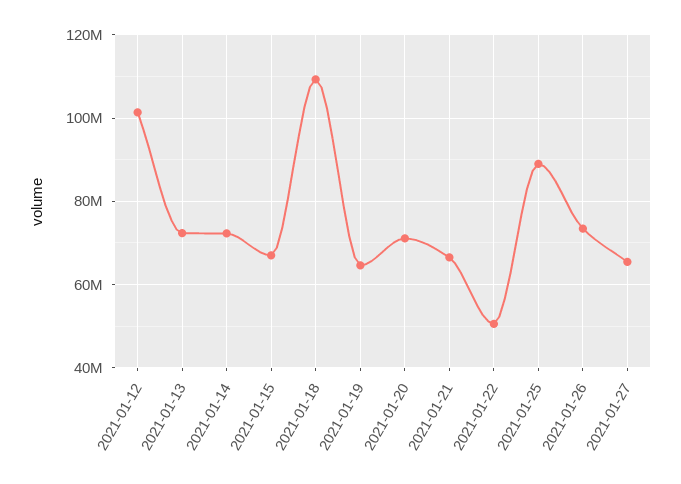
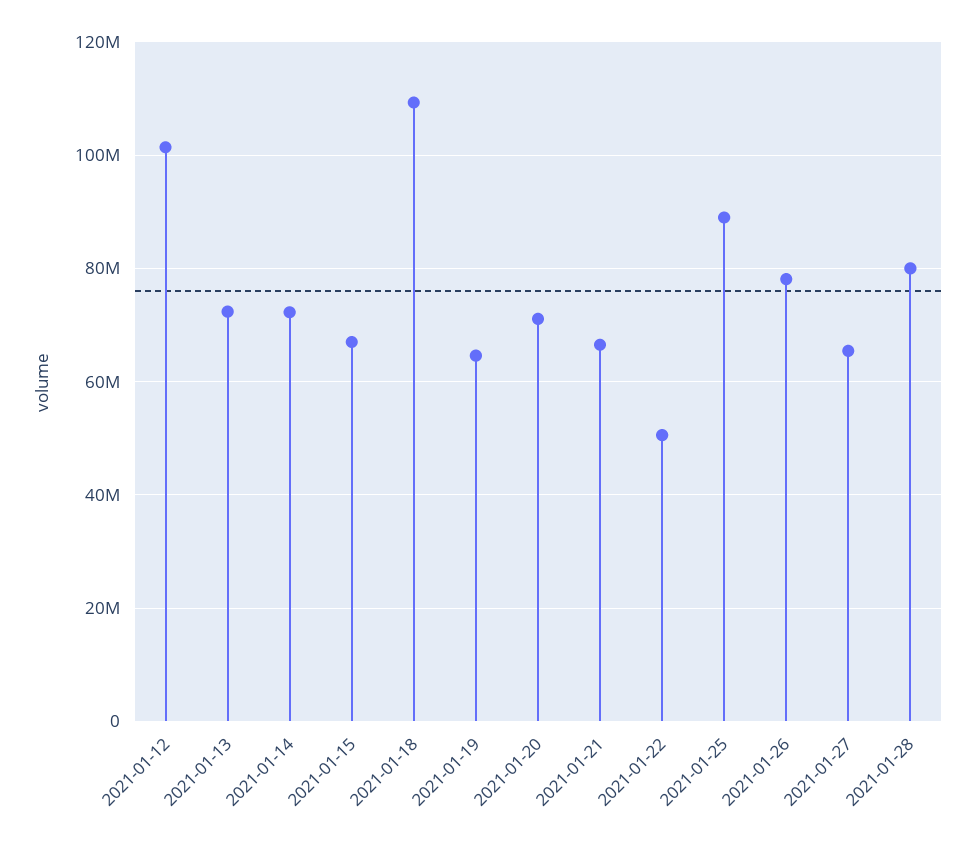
2021-01-26: 74000000 -> 78000000
2021-01-28: none -> 80000000

